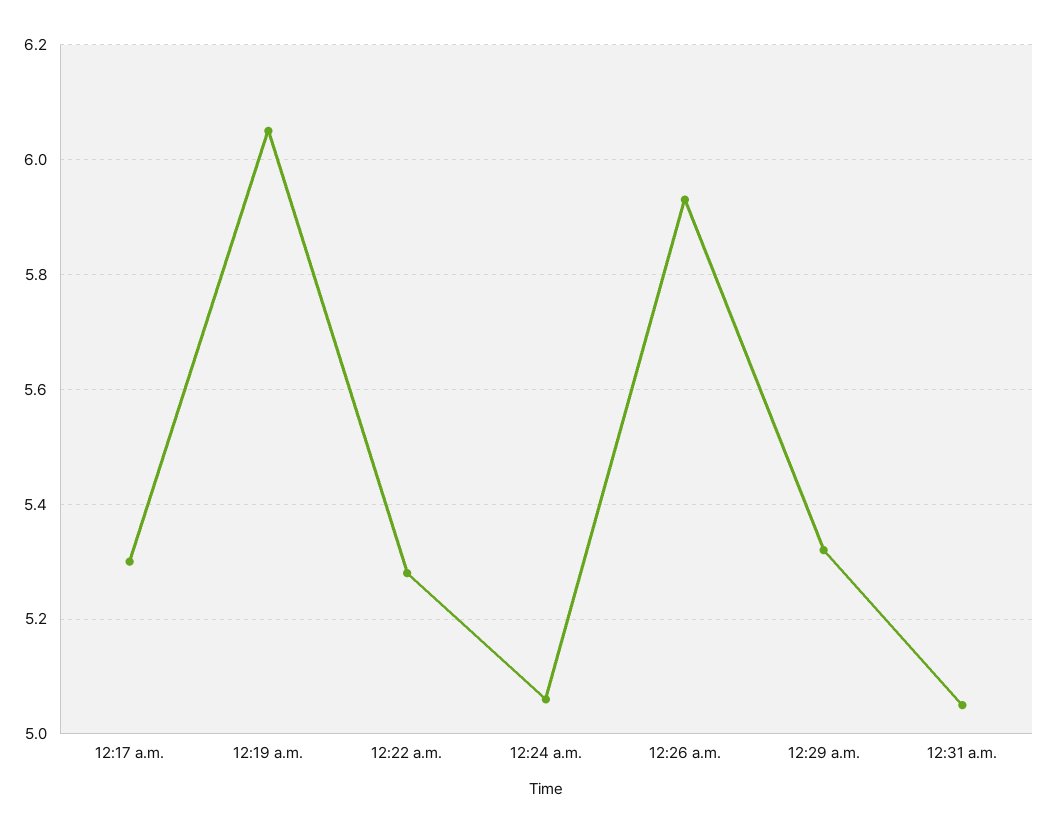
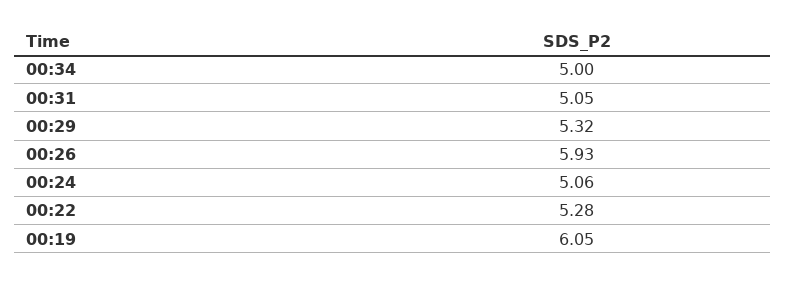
12:17 a.m.: 5.3 -> none
00:34: none -> 5

